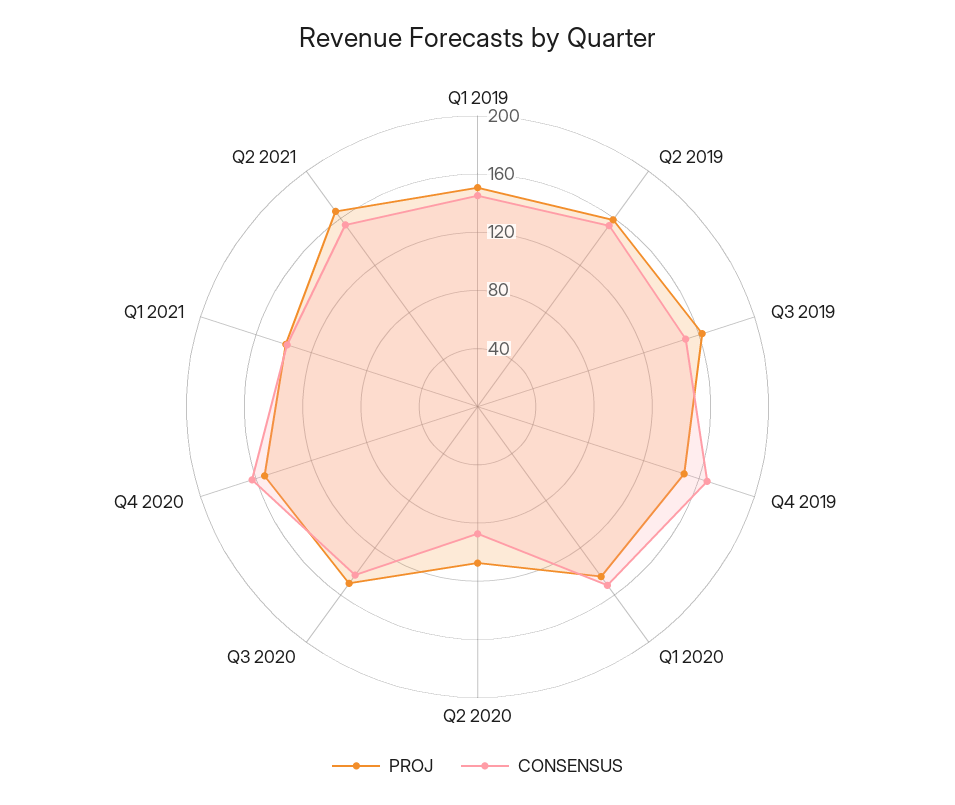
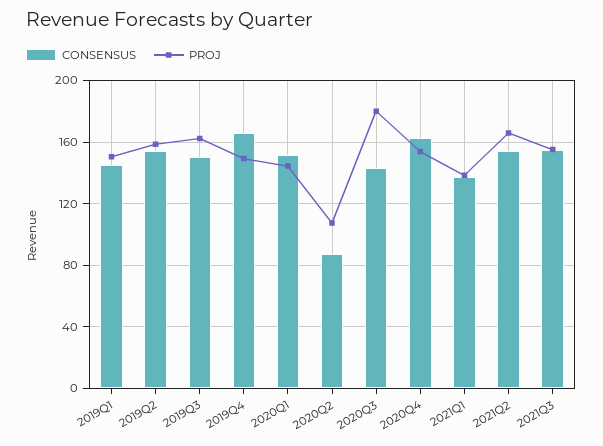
PROJ, Q3 2020: 150 -> 180
CONSENSUS, 2021Q3: none -> 155
PROJ, 2021Q3: none -> 155

